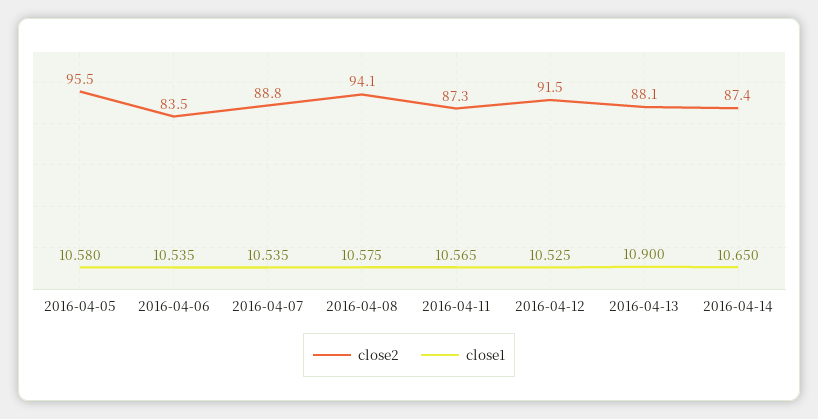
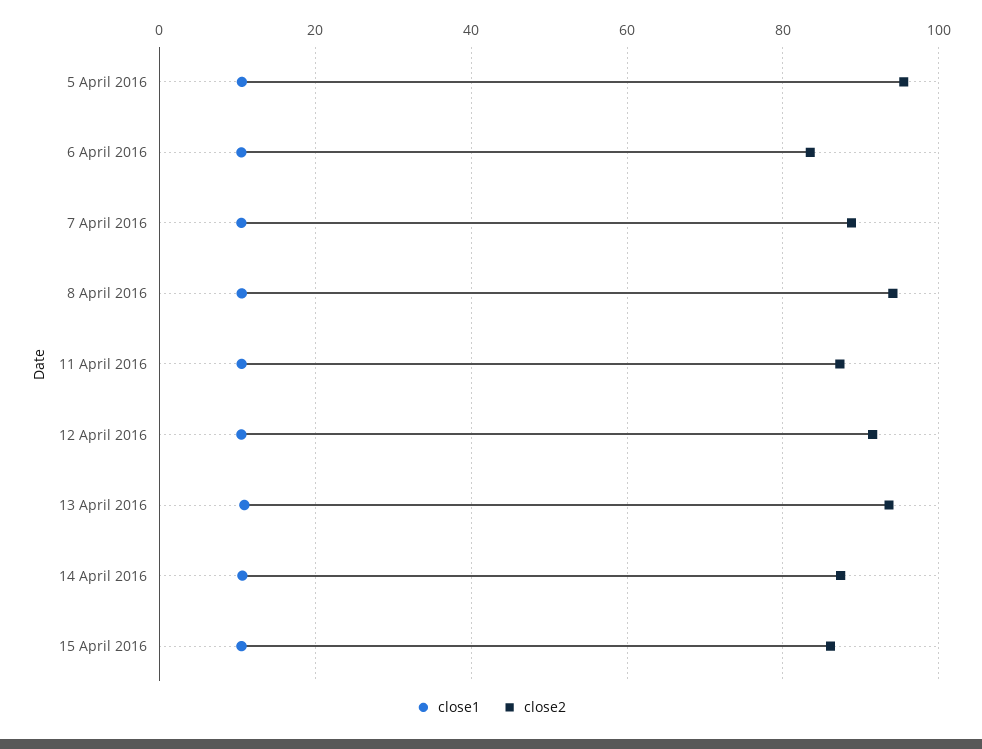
close2, 2016-04-13: 88.1 -> 94
close1, 15 April 2016: none -> 10
close2, 15 April 2016: none -> 86

